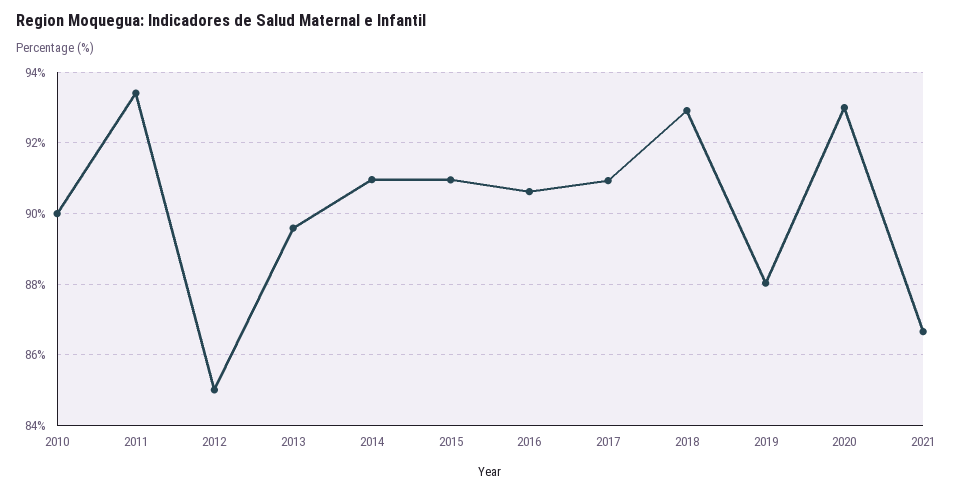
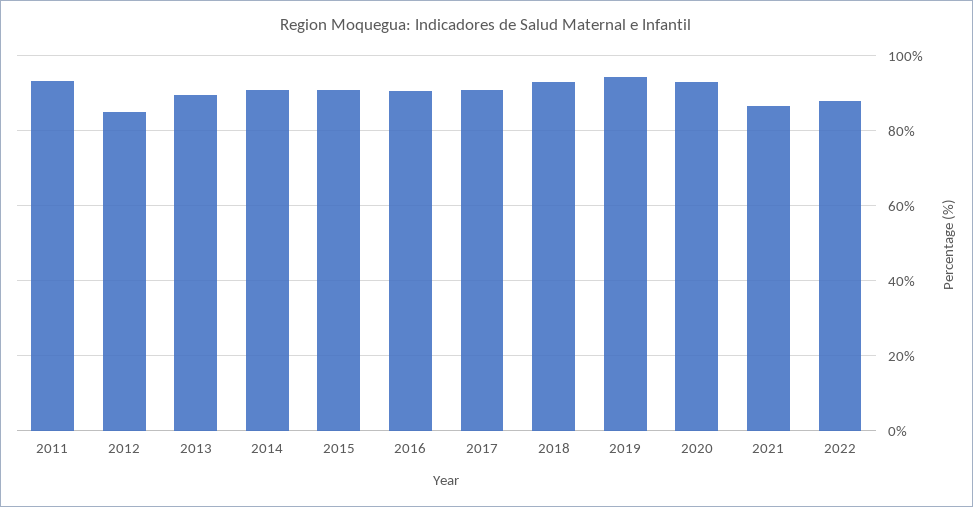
2010: 90 -> none
2019: 88 -> 94
2022: none -> 88

